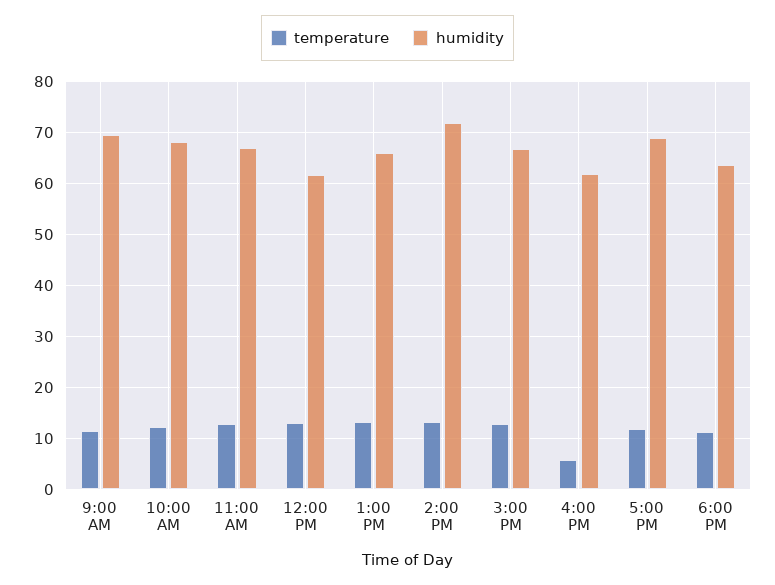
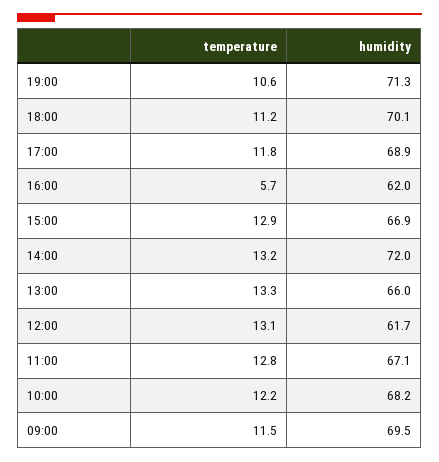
humidity, 6:00 PM: 64 -> 70.1
temperature, 19:00: none -> 10.6
humidity, 19:00: none -> 71.3

